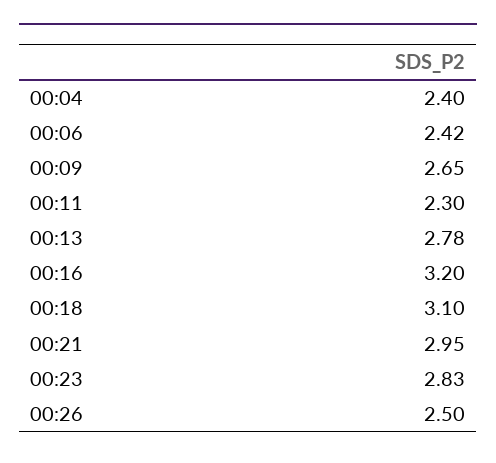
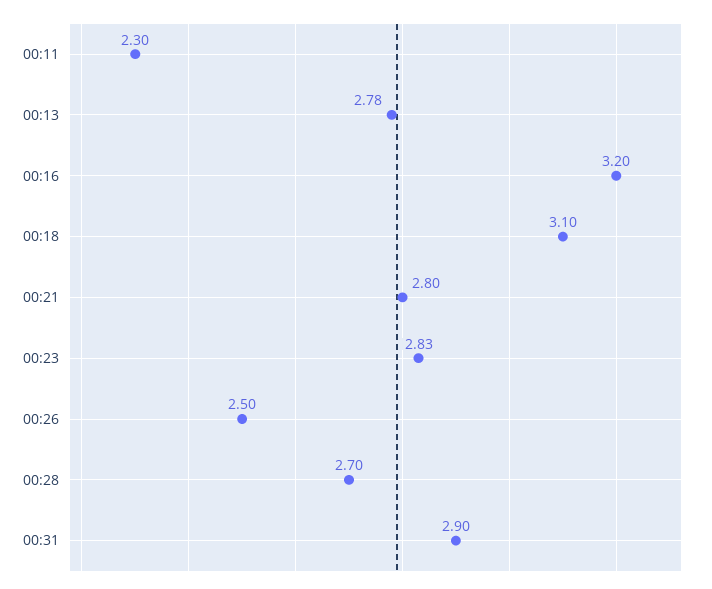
00:04: 2.4 -> none
00:06: 2.42 -> none
00:09: 2.65 -> none
00:21: 2.95 -> 2.8
00:28: none -> 2.7
00:31: none -> 2.9

